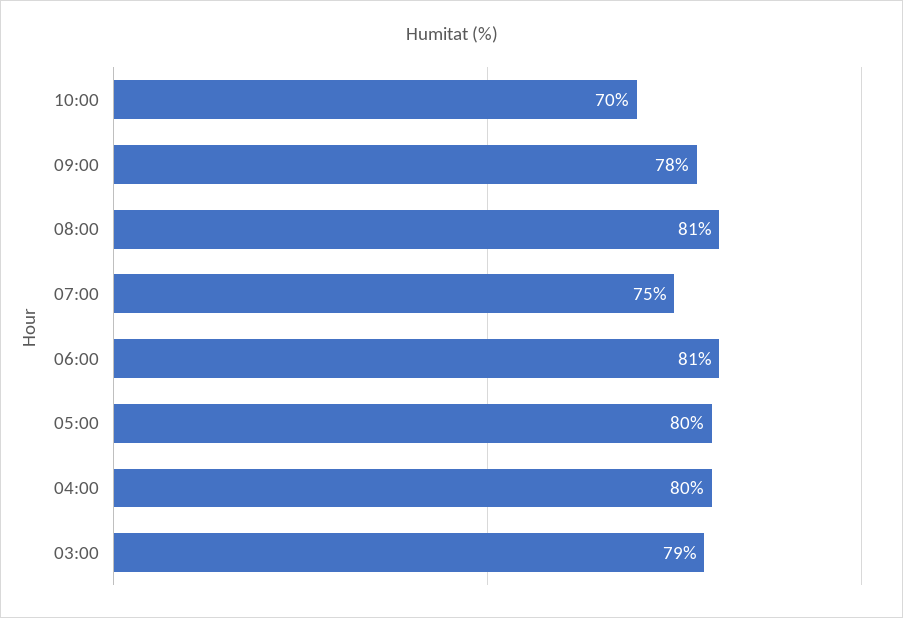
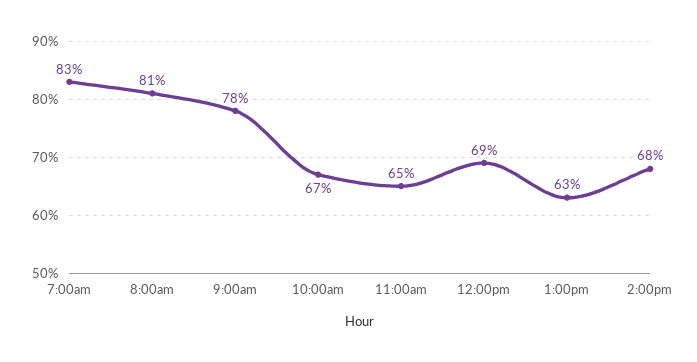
10:00: 70 -> 67
07:00: 75 -> 83
06:00: 81 -> none
05:00: 80 -> none
04:00: 80 -> none
03:00: 79 -> none
11:00am: none -> 65
12:00pm: none -> 69
1:00pm: none -> 63
2:00pm: none -> 68

